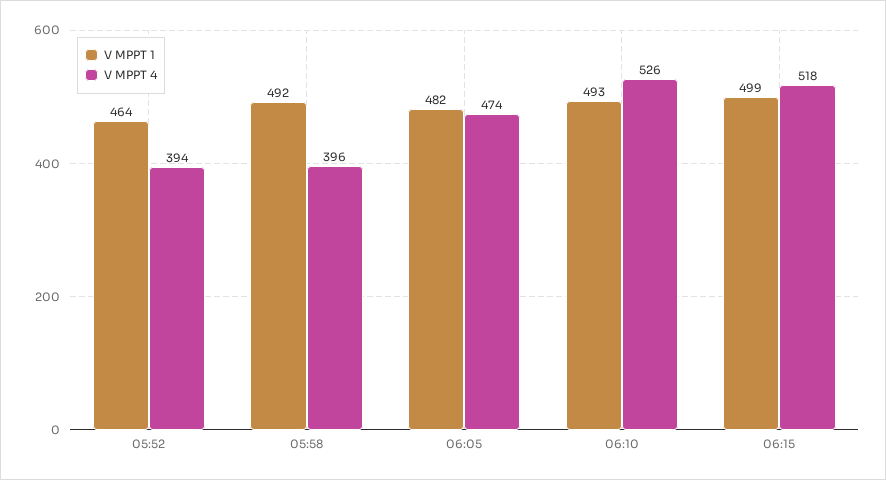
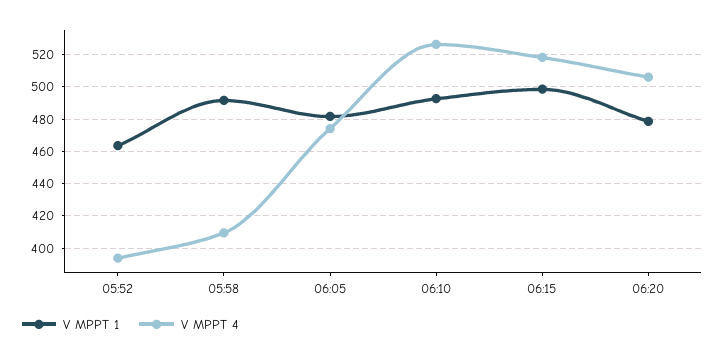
V MPPT 4, 05:58: 396 -> 410
V MPPT 1, 06:20: none -> 480
V MPPT 4, 06:20: none -> 505

